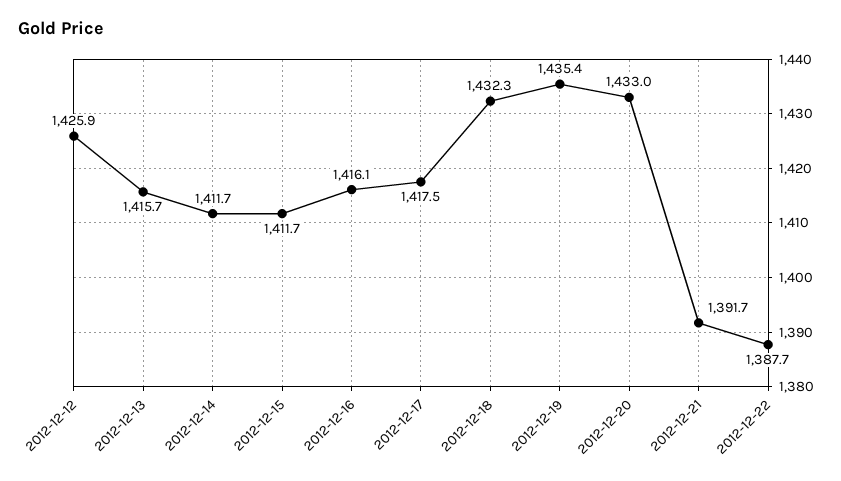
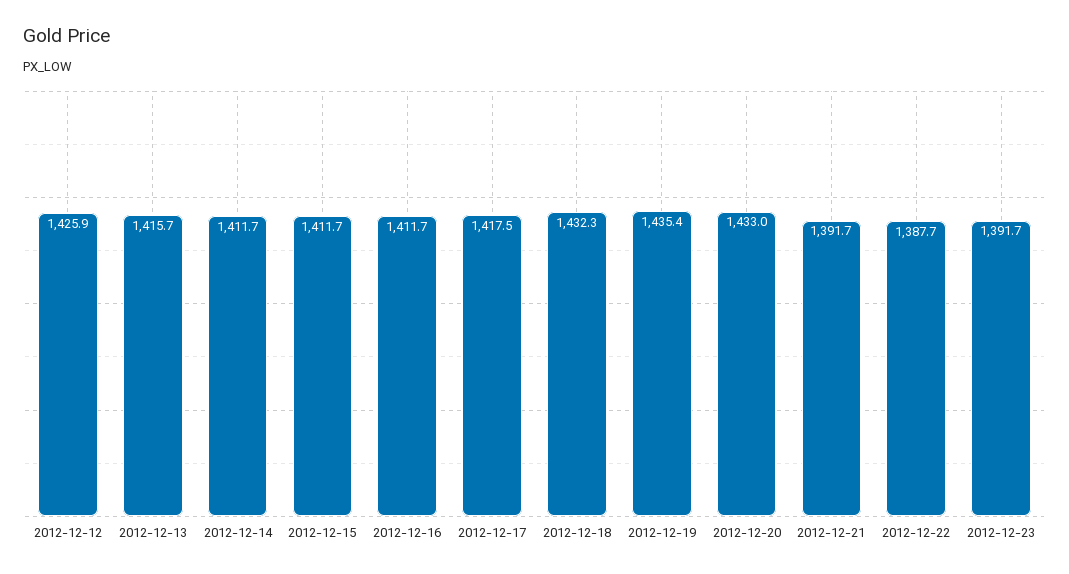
2012-12-16: 1416.1 -> 1411.7
2012-12-23: none -> 1391.7

